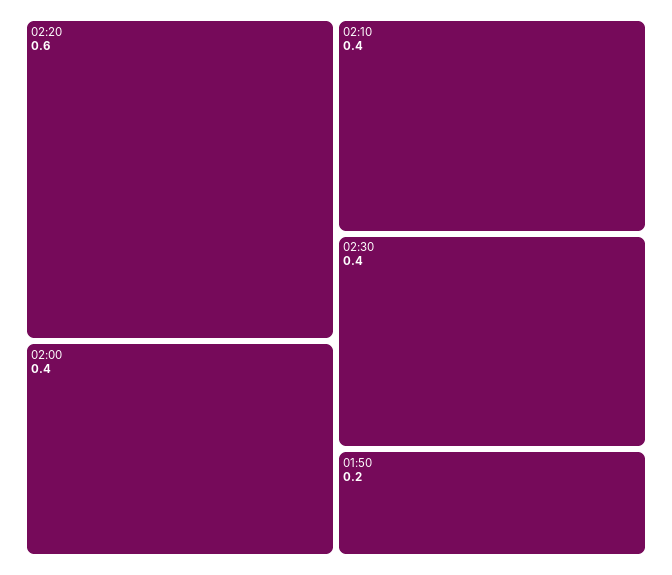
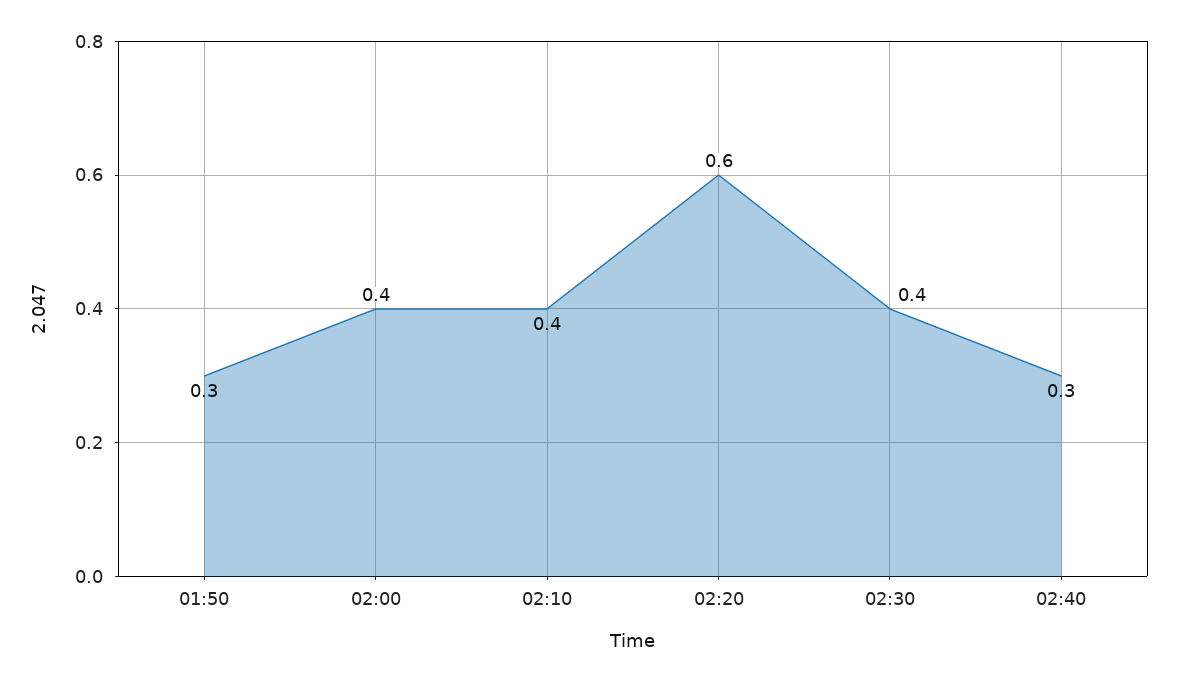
01:50: 0.2 -> 0.3
02:40: none -> 0.3

